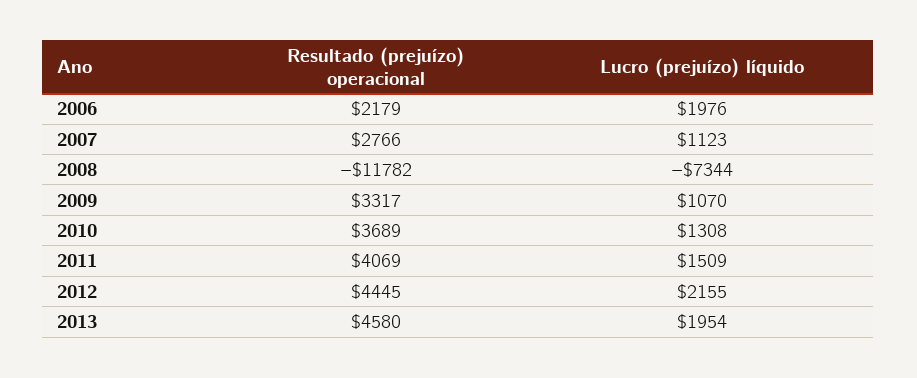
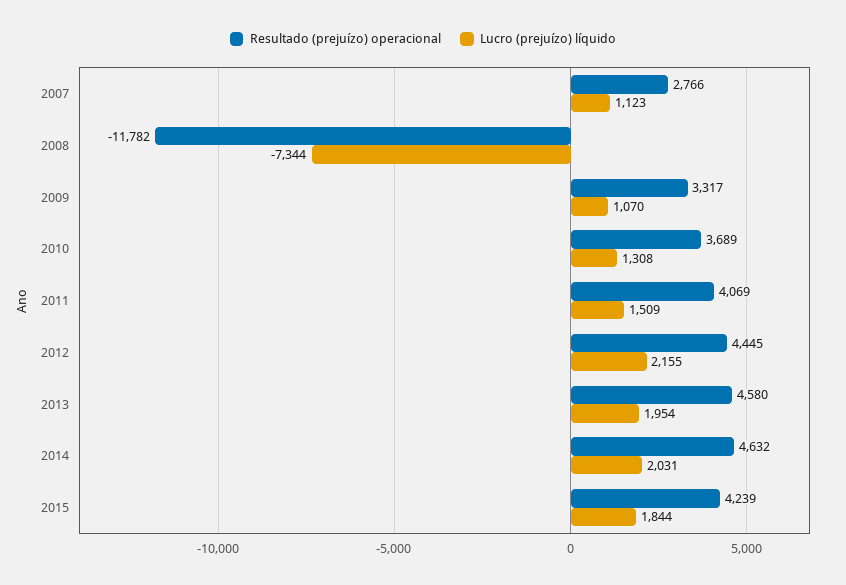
Resultado (prejuízo) operacional, 2006: 2179 -> none
Lucro (prejuízo) líquido, 2006: 1976 -> none
Resultado (prejuízo) operacional, 2014: none -> 4632
Lucro (prejuízo) líquido, 2014: none -> 2031
Resultado (prejuízo) operacional, 2015: none -> 4239
Lucro (prejuízo) líquido, 2015: none -> 1844

